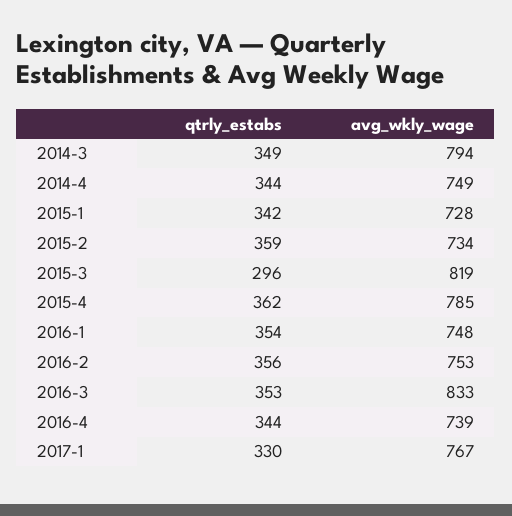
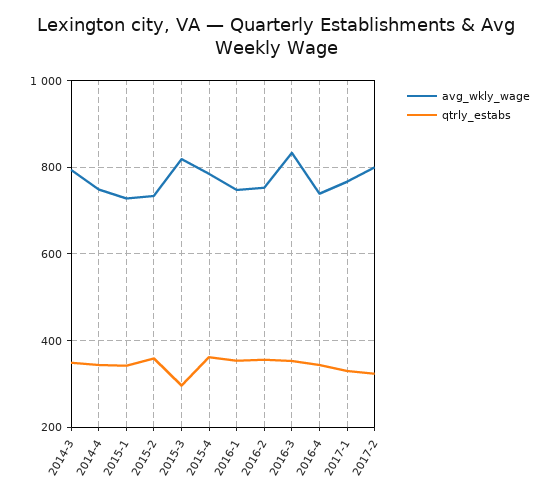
avg_wkly_wage, 2017-2: none -> 800
qtrly_estabs, 2017-2: none -> 320

